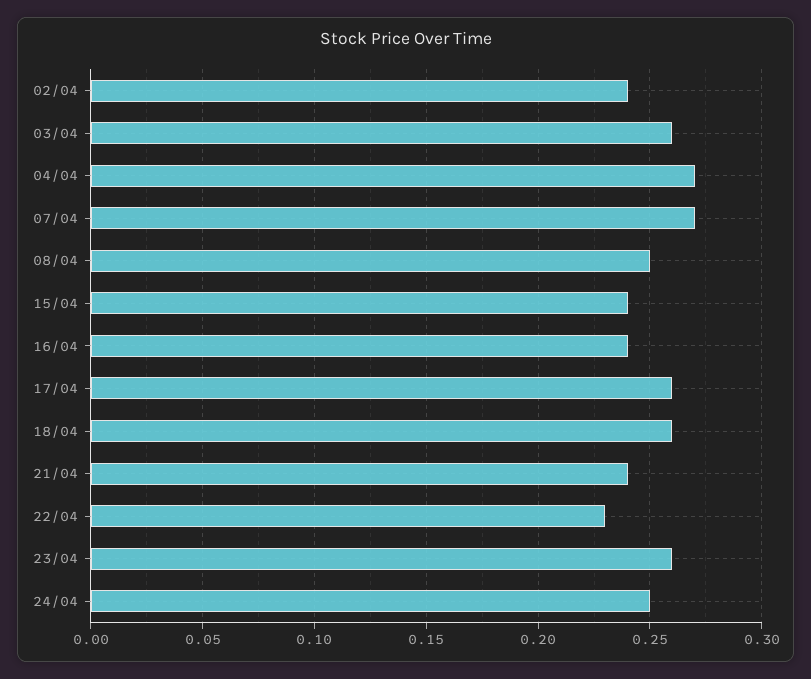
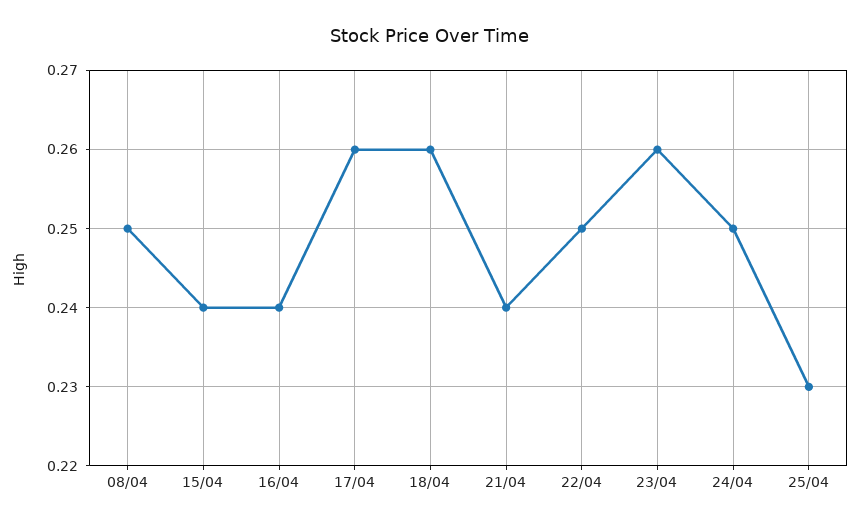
02/04: 0.24 -> none
03/04: 0.26 -> none
04/04: 0.27 -> none
07/04: 0.27 -> none
22/04: 0.23 -> 0.25
25/04: none -> 0.23

